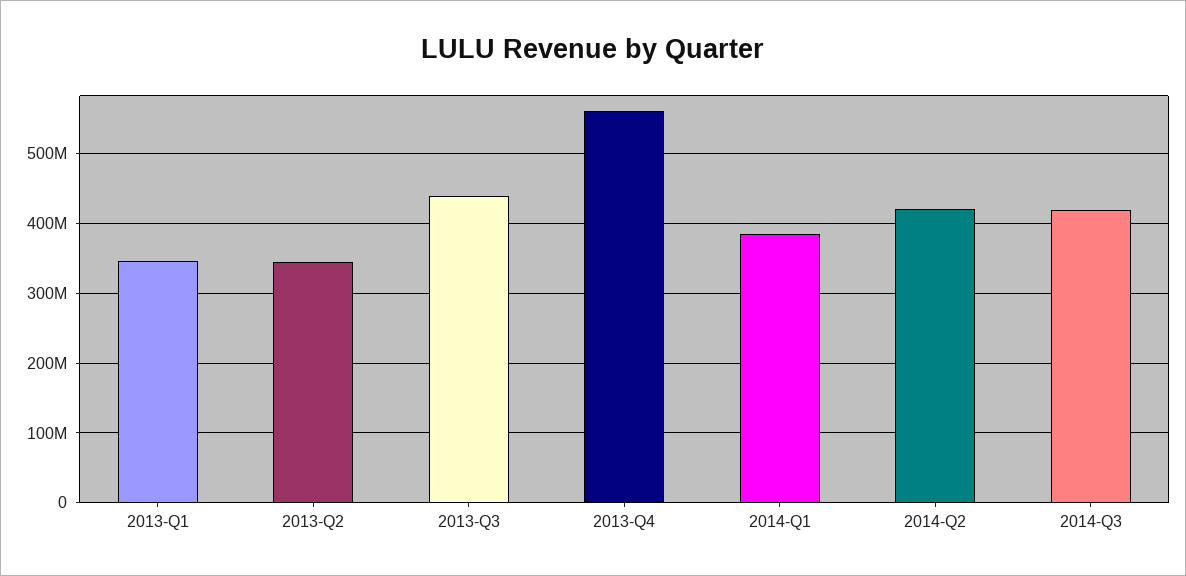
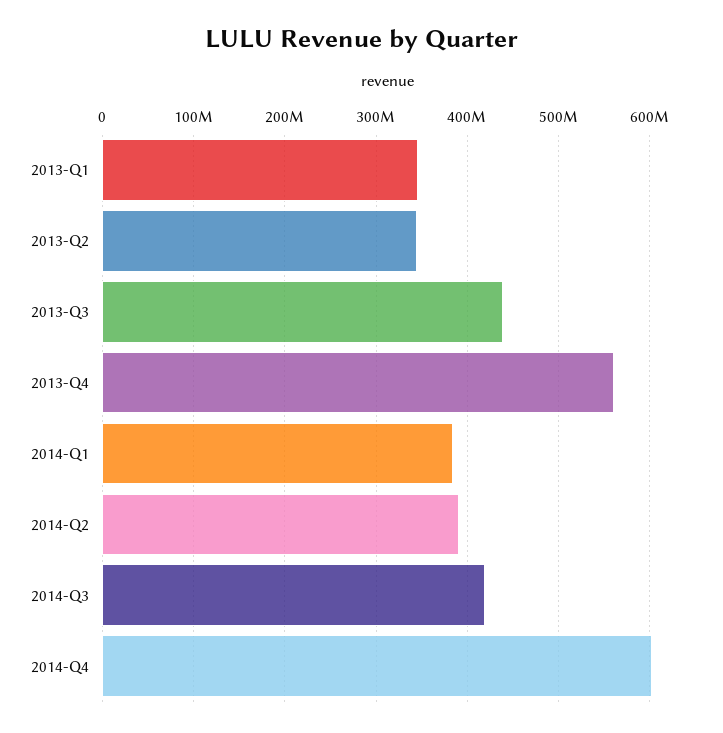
2014-Q2: 420000000 -> 390000000
2014-Q4: none -> 600000000

